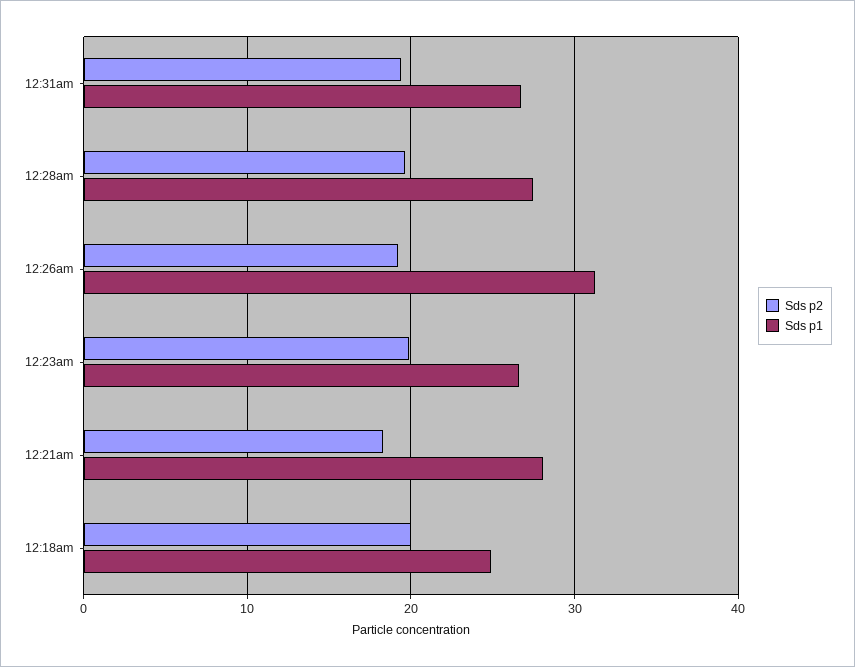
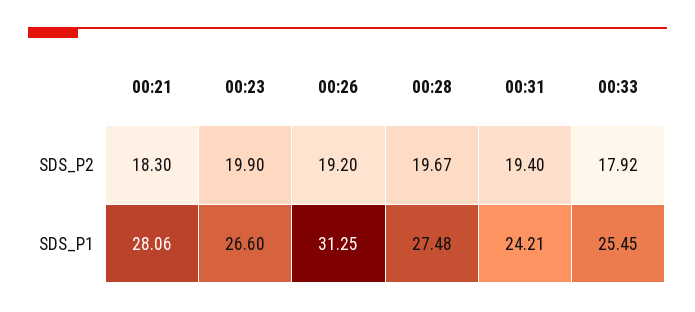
Sds p1, 12:31am: 27 -> 24.21
Sds p2, 12:18am: 20 -> none
Sds p1, 12:18am: 25 -> none
Sds p2, 00:33: none -> 17.92
Sds p1, 00:33: none -> 25.45

